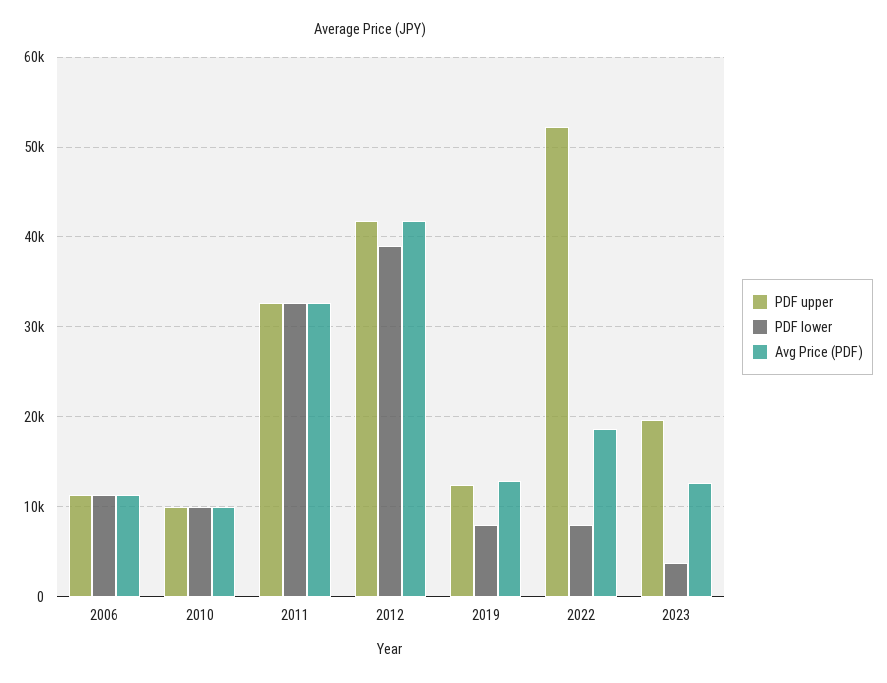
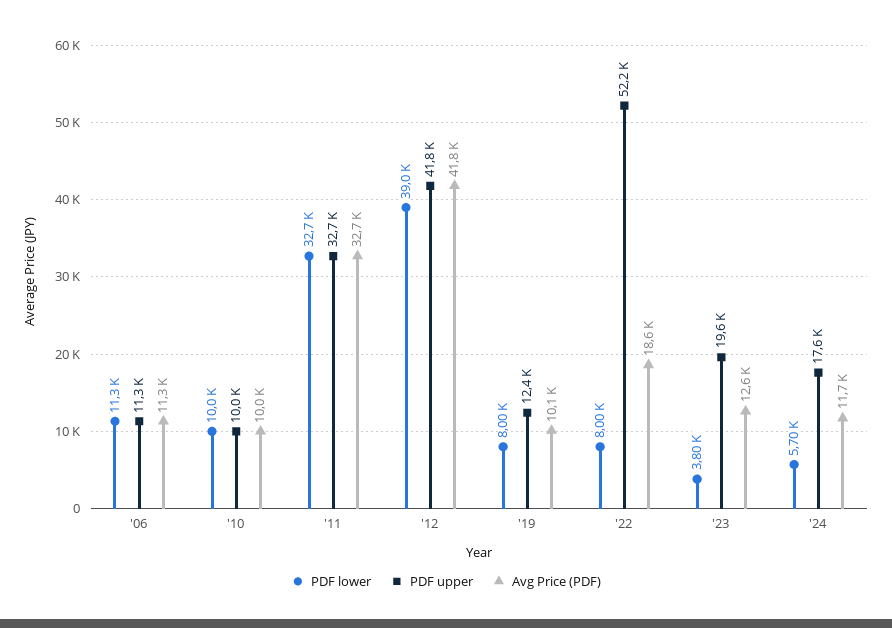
Avg Price (PDF), 2019: 13000 -> 10100
PDF lower, '24: none -> 5700
PDF upper, '24: none -> 17600
Avg Price (PDF), '24: none -> 11700

